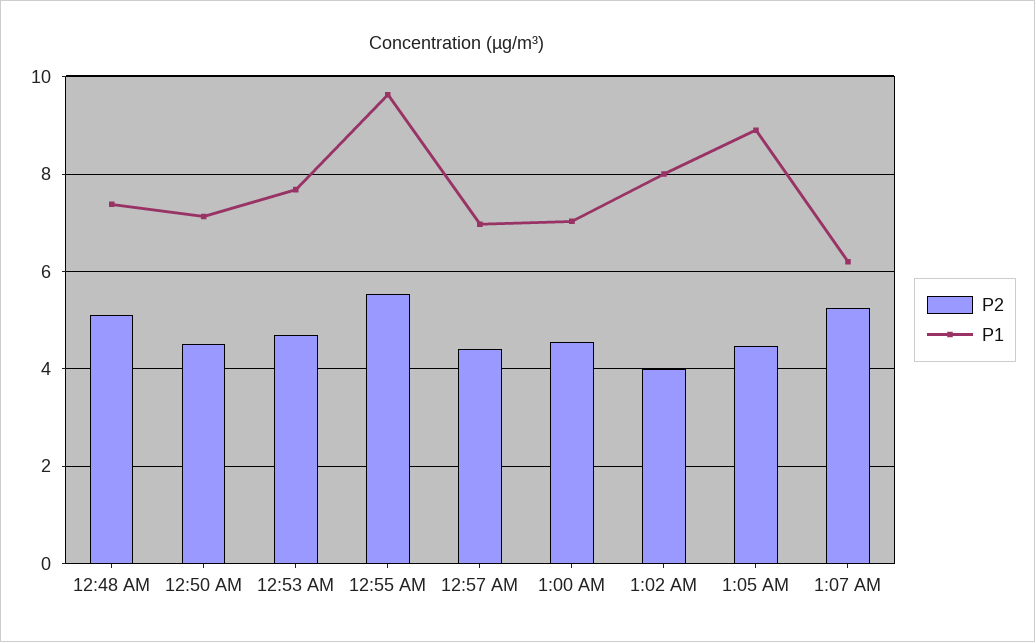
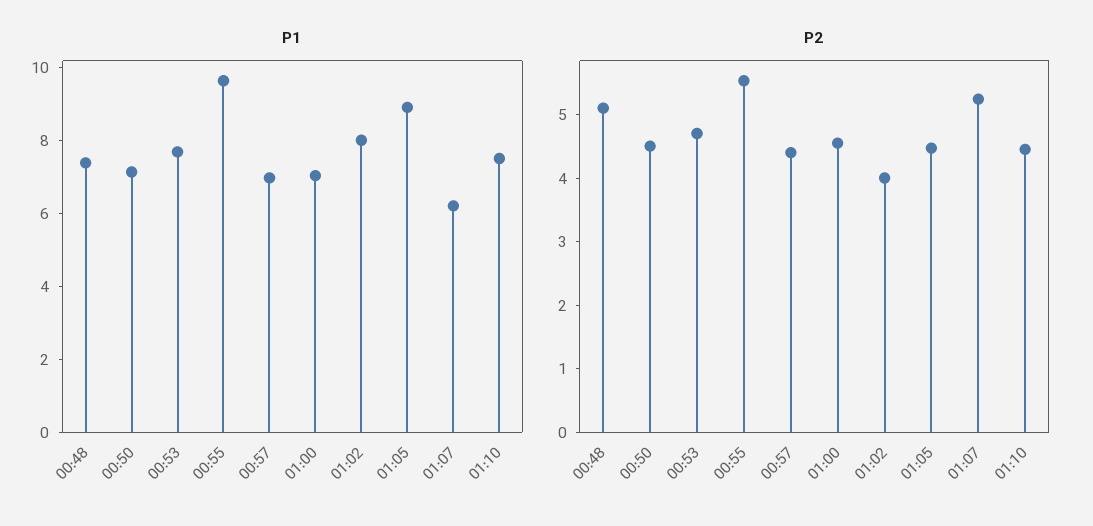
P1, 01:10: none -> 7.5
P2, 01:10: none -> 4.4

